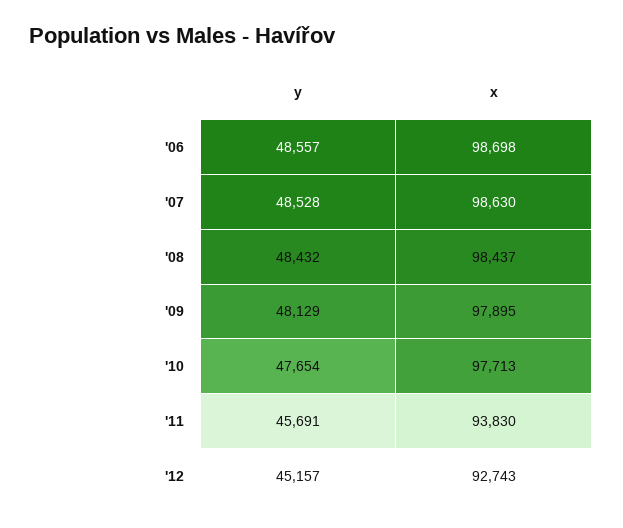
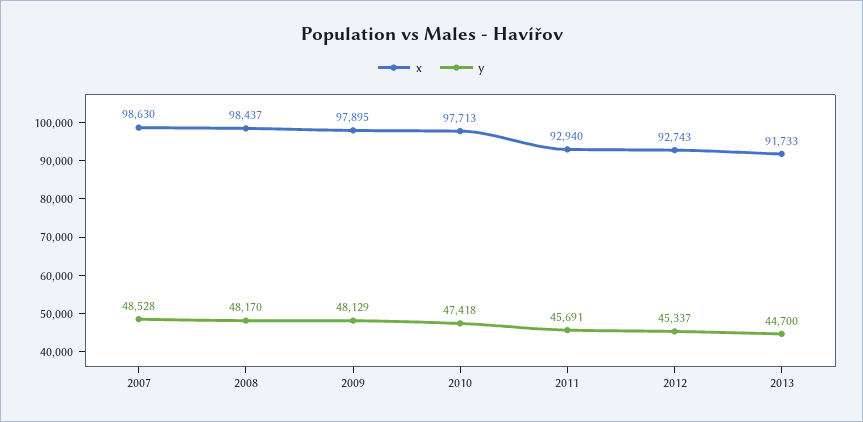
y, '06: 48557 -> none
x, '06: 98698 -> none
y, '08: 48432 -> 48170
y, '10: 47654 -> 47418
x, '11: 93830 -> 92940
y, '12: 45157 -> 45337
x, 2013: none -> 91733
y, 2013: none -> 44700

